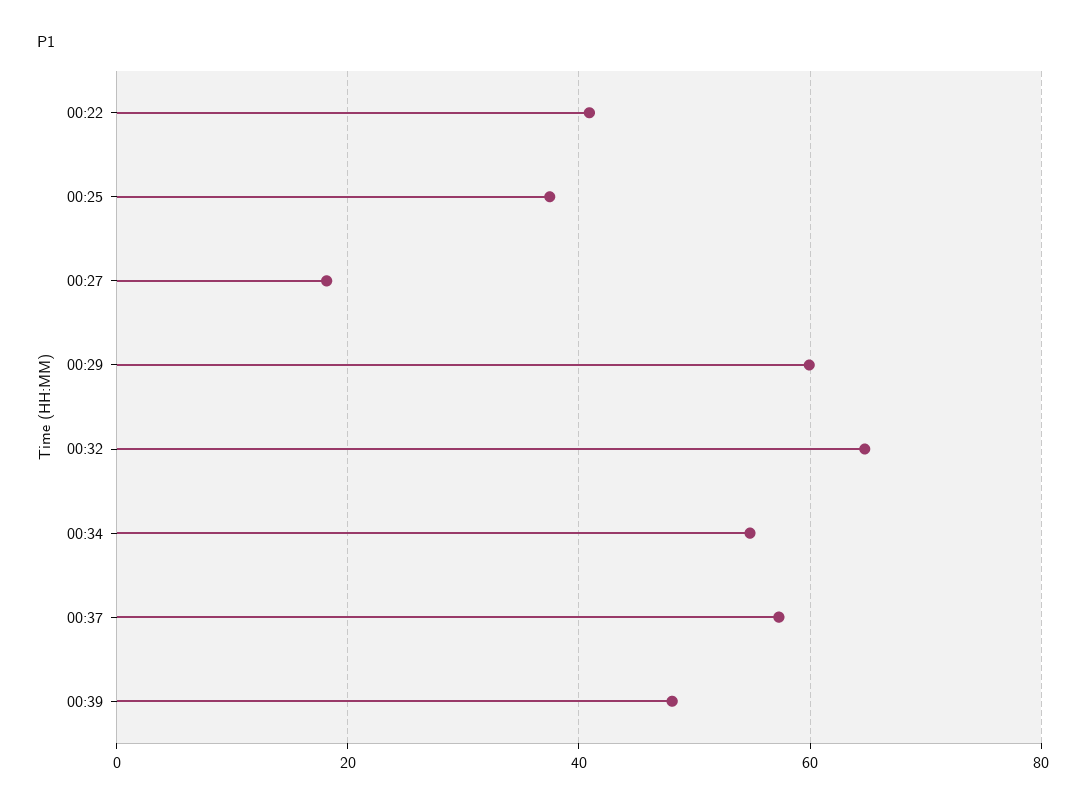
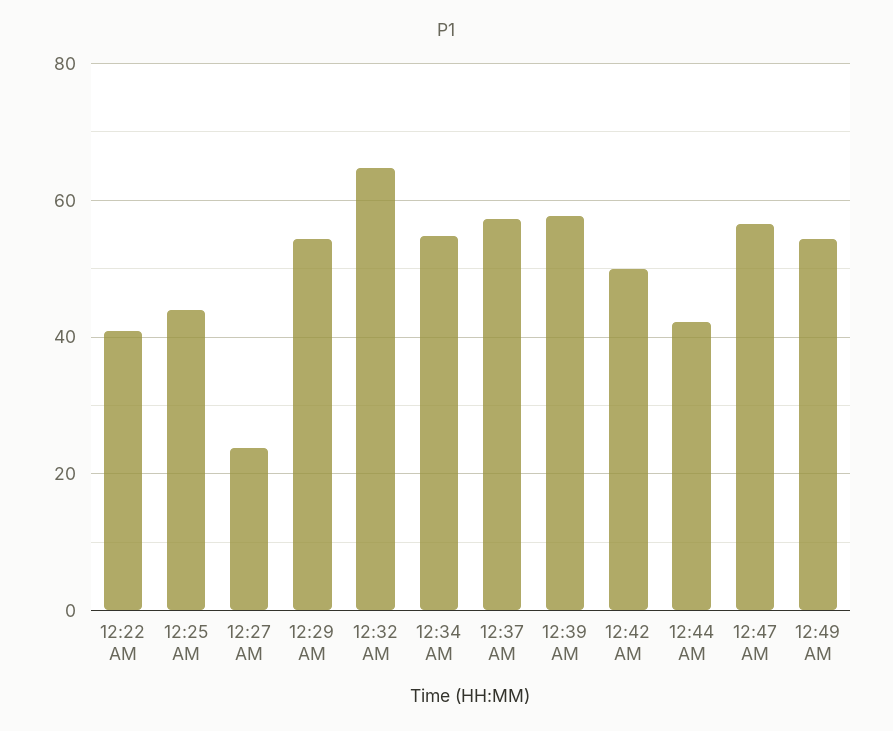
00:25: 38 -> 44
00:27: 18 -> 24
00:29: 60 -> 54
00:39: 48 -> 58
12:42 AM: none -> 50
12:44 AM: none -> 42
12:47 AM: none -> 56
12:49 AM: none -> 54

